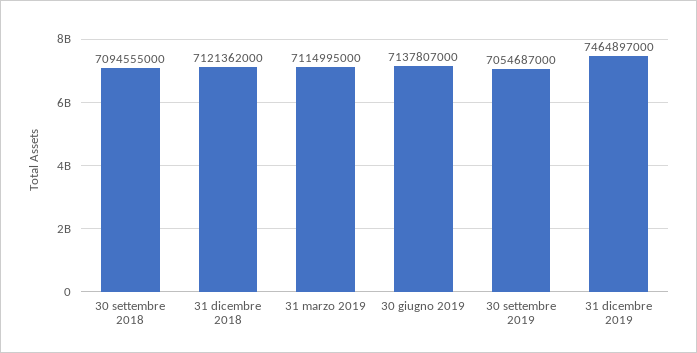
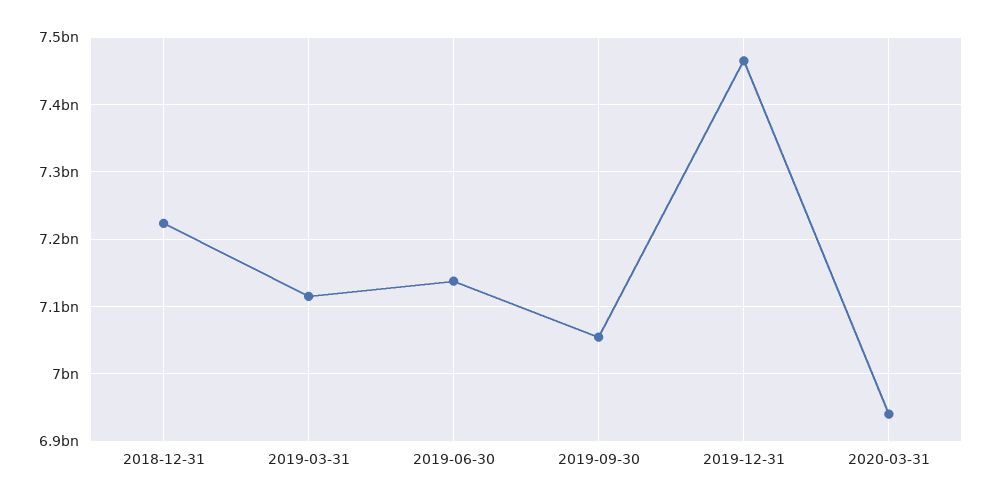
30 settembre 2018: 7094555000 -> none
31 dicembre 2018: 7121362000 -> 7220000000
2020-03-31: none -> 6940000000

